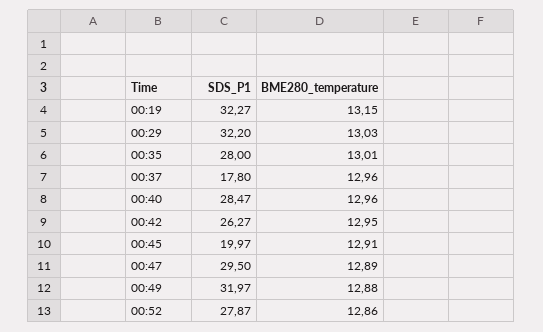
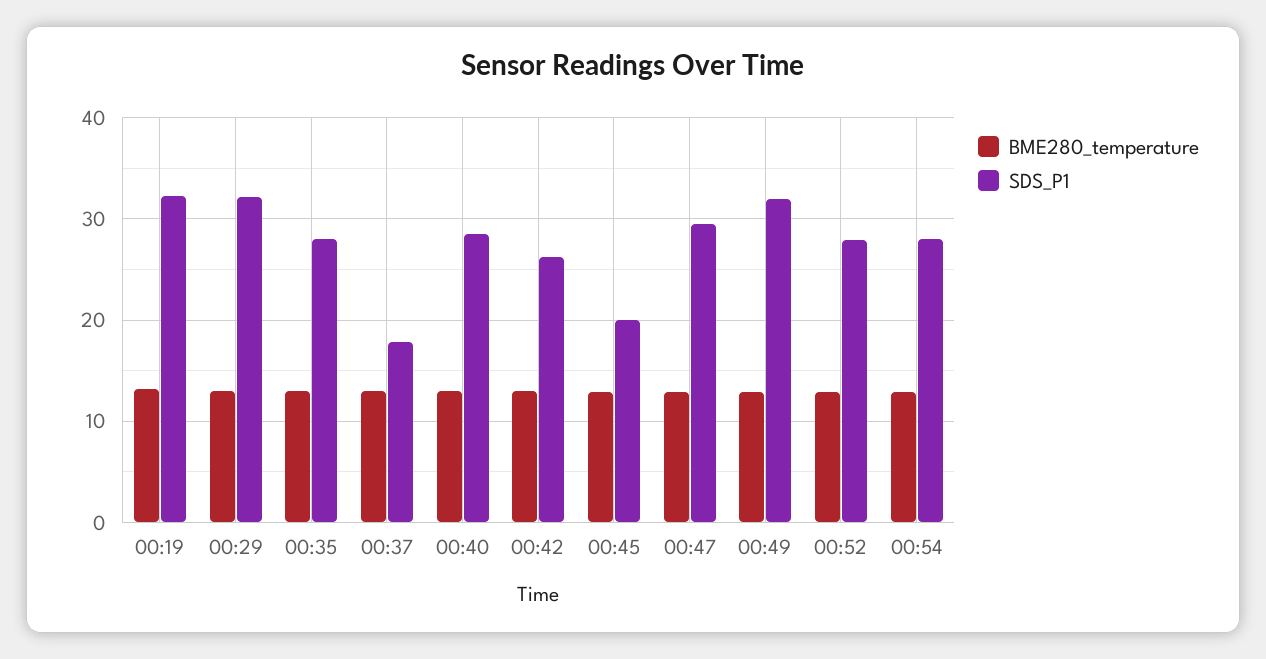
BME280_temperature, 00:54: none -> 13
SDS_P1, 00:54: none -> 28

